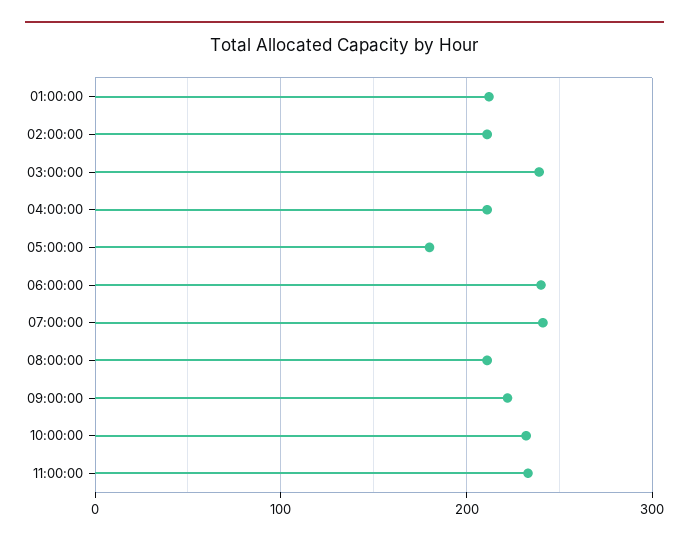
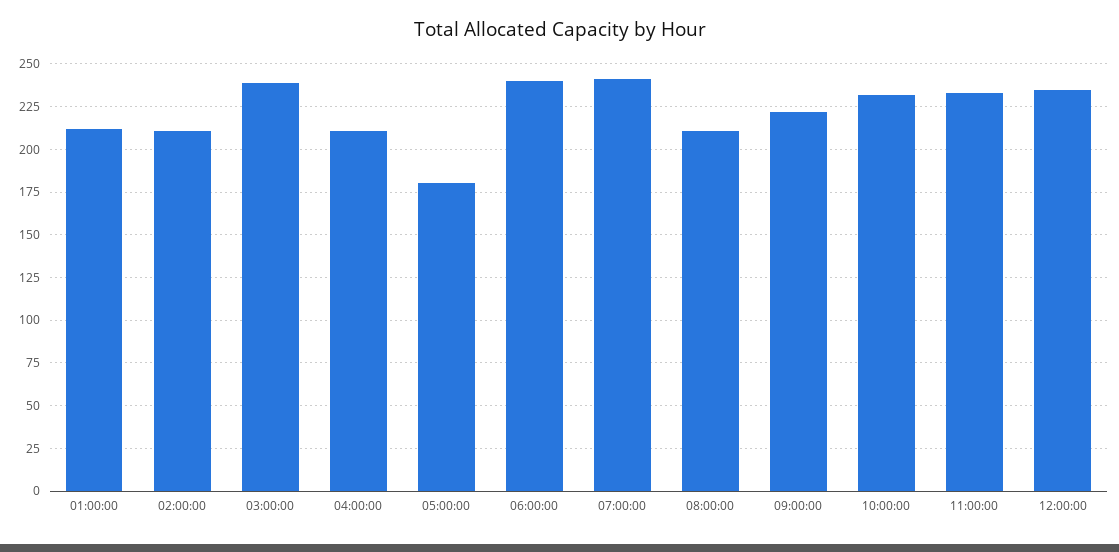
12:00:00: none -> 235

